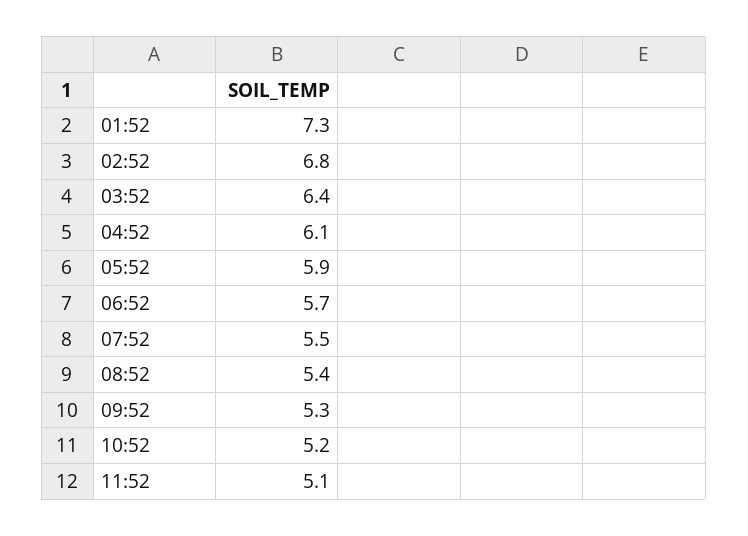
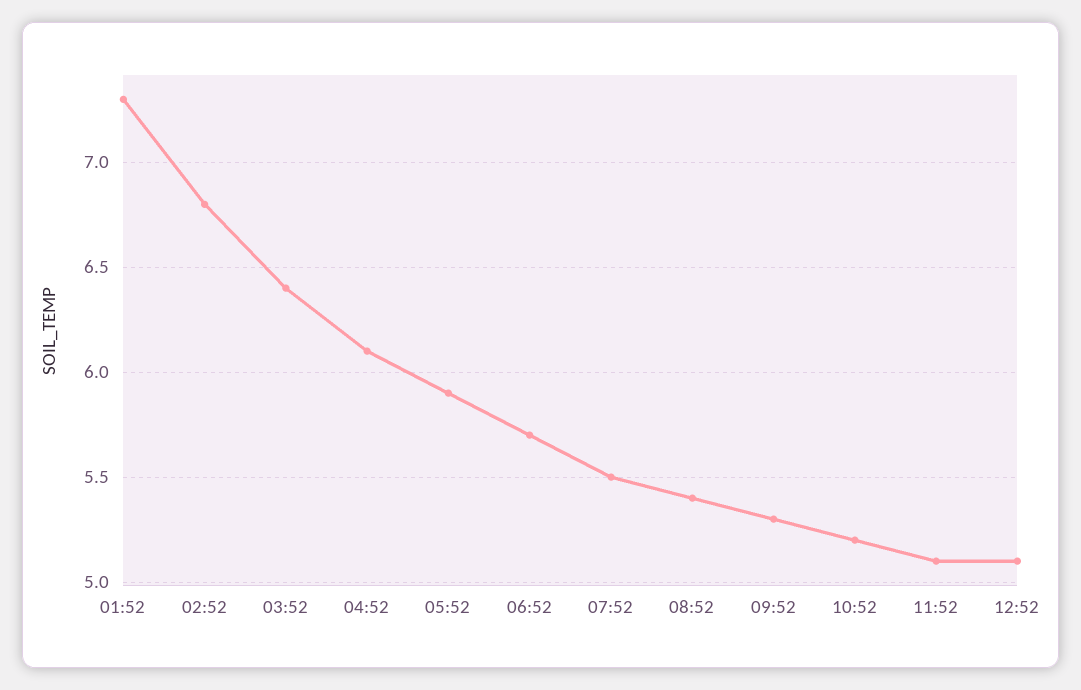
12:52: none -> 5.1

